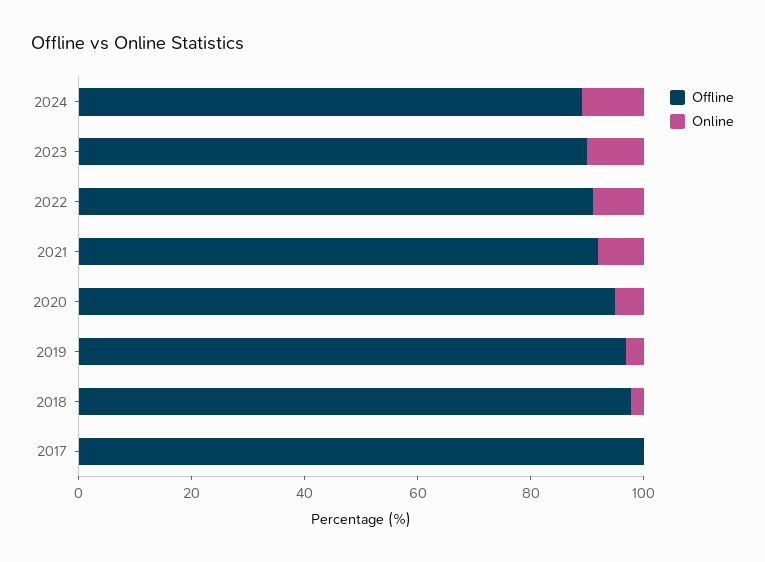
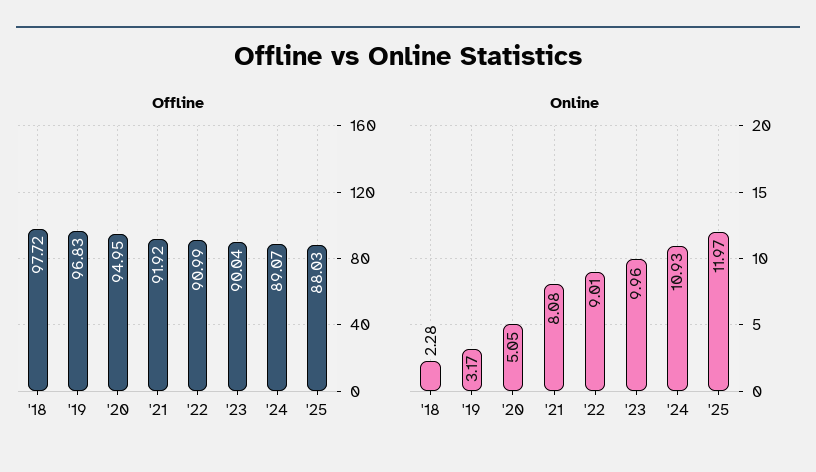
Offline, 2017: 100 -> none
Online, 2017: 0 -> none
Offline, '25: none -> 88.03
Online, '25: none -> 11.97

